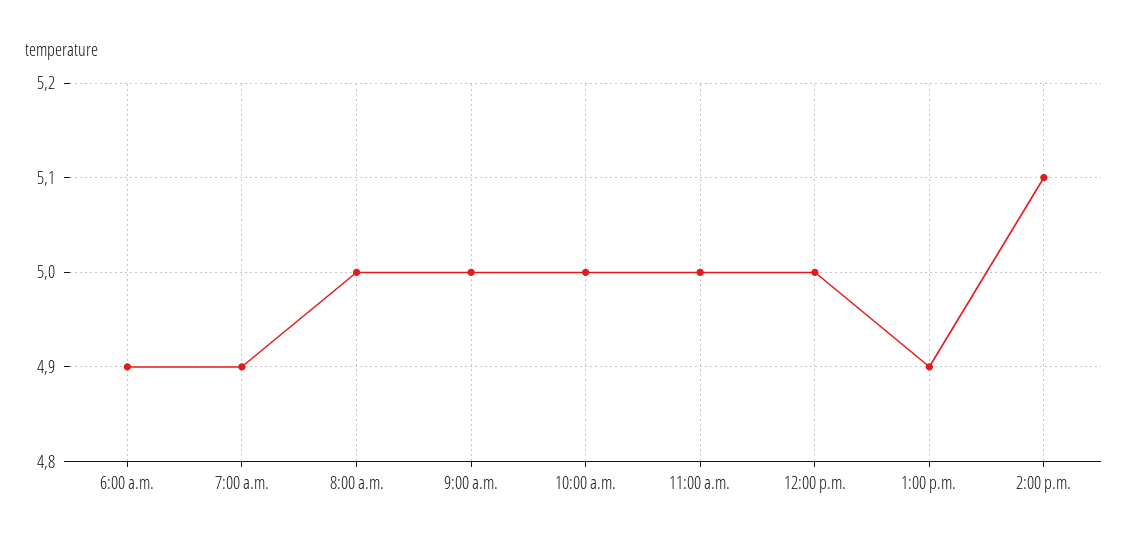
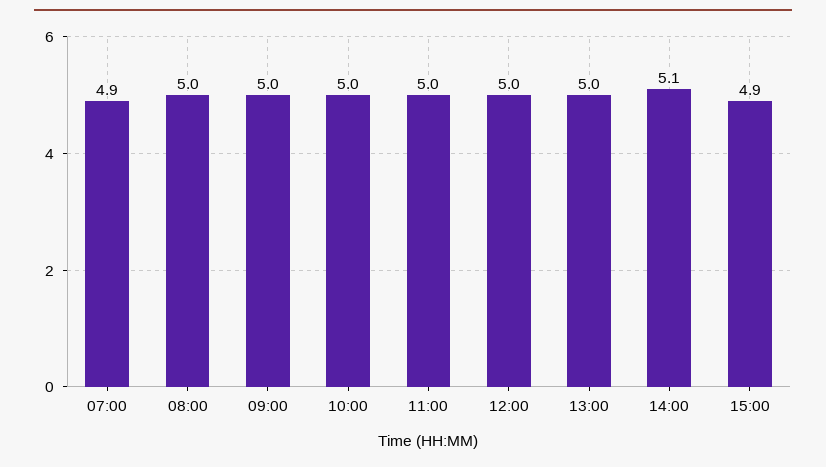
6:00 a.m.: 4.9 -> none
1:00 p.m.: 4.9 -> 5
15:00: none -> 4.9

